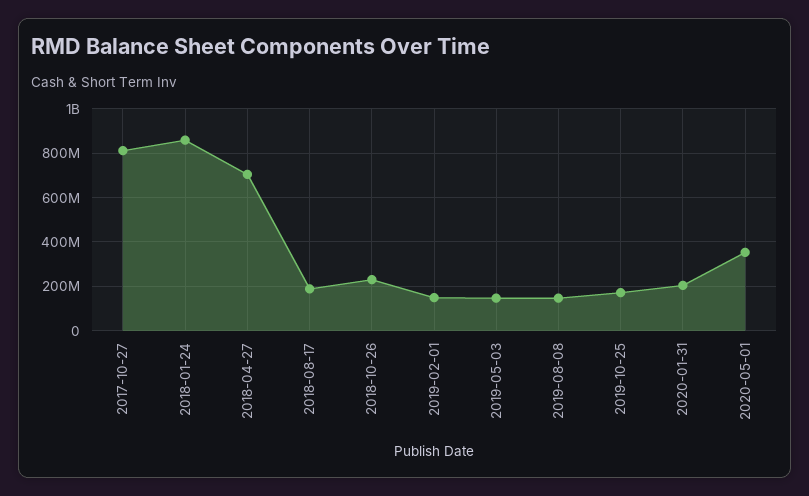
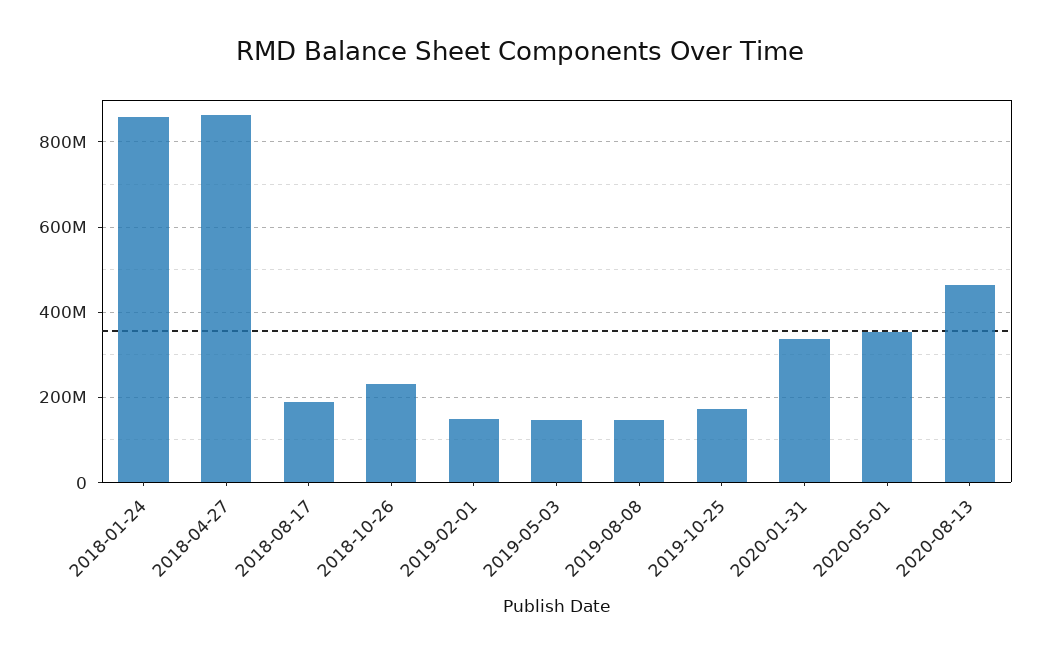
2017-10-27: 800000000 -> none
2018-04-27: 700000000 -> 860000000
2020-01-31: 200000000 -> 340000000
2020-08-13: none -> 460000000

